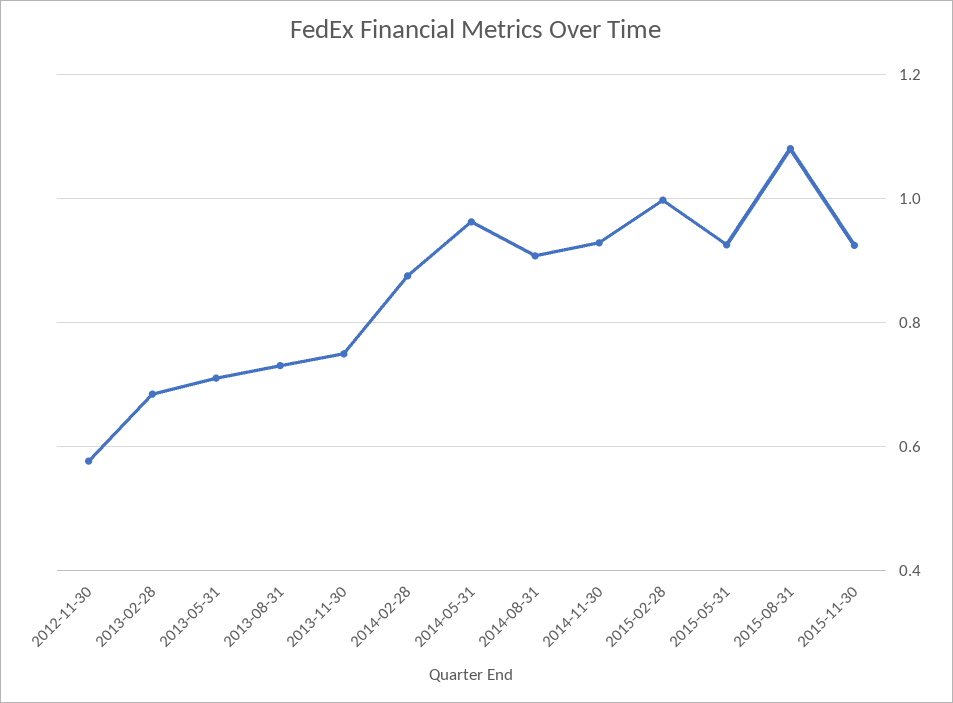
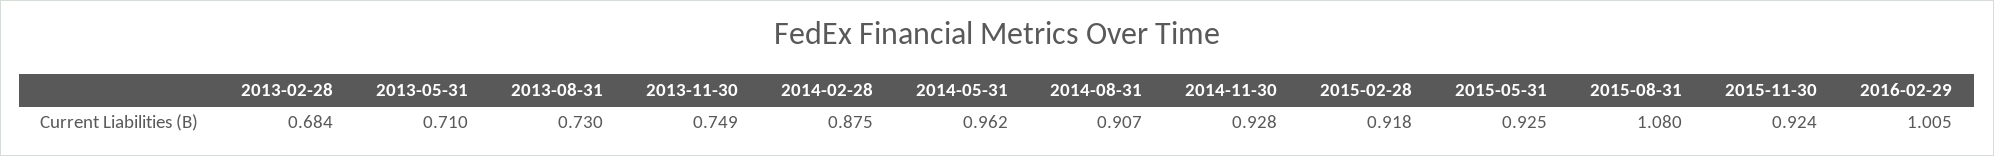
2012-11-30: 0.58 -> none
2015-02-28: 1 -> 0.918
2016-02-29: none -> 1.005

